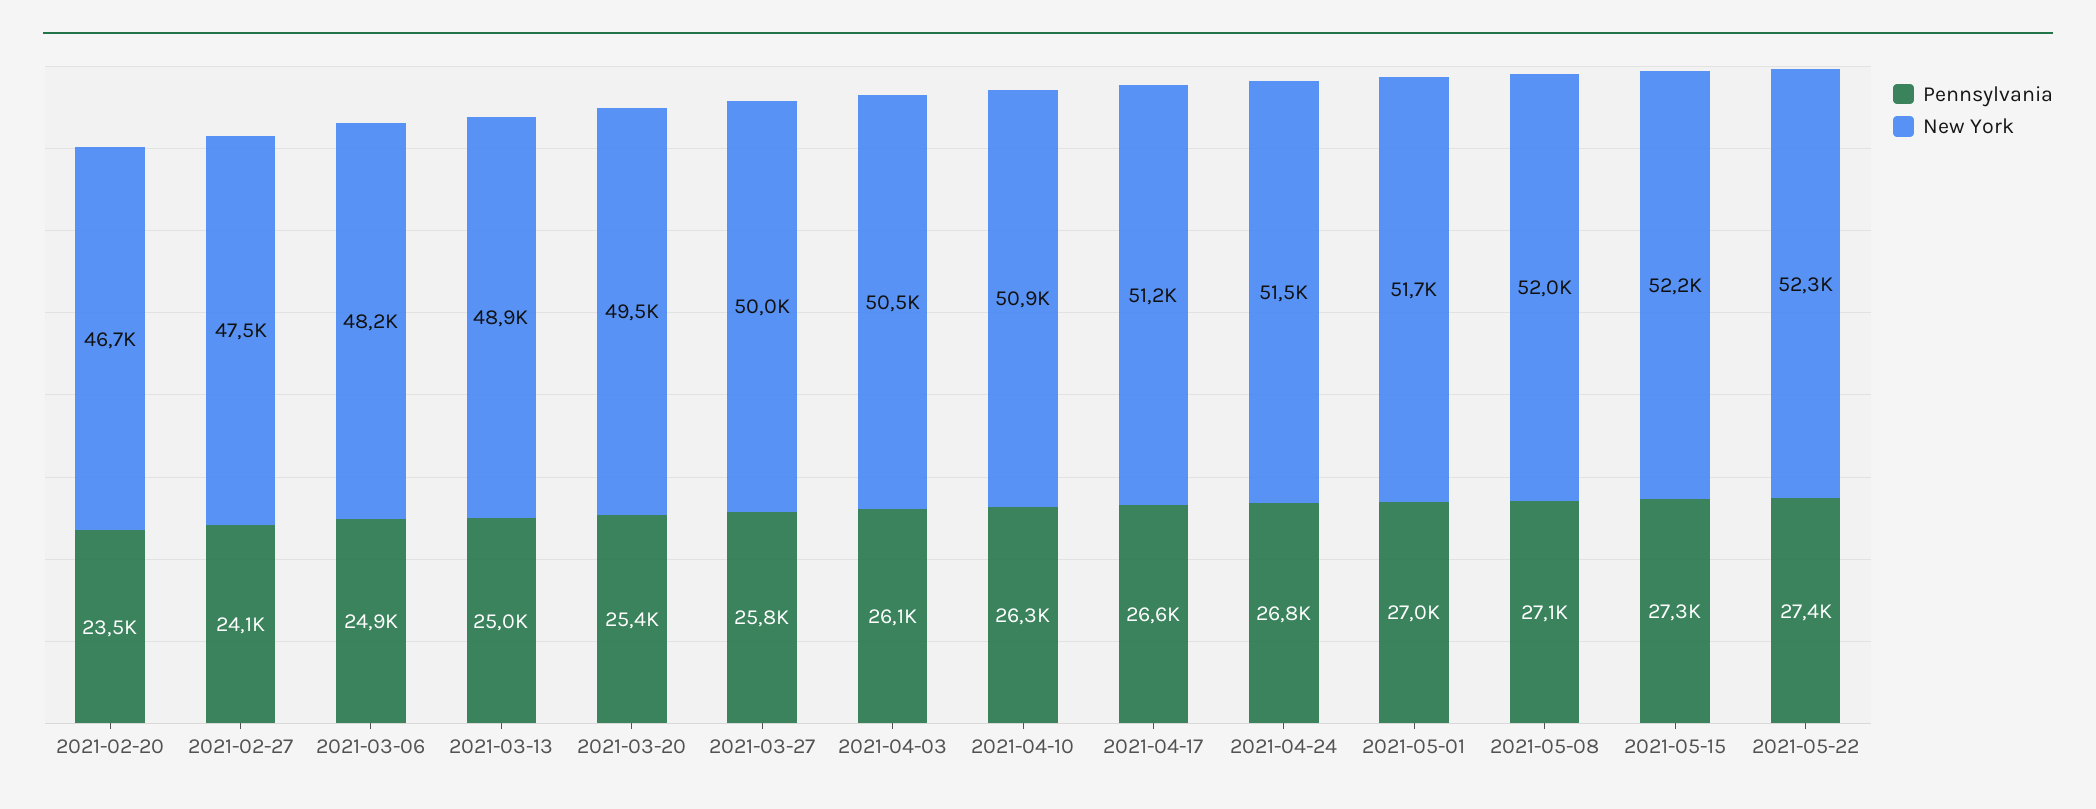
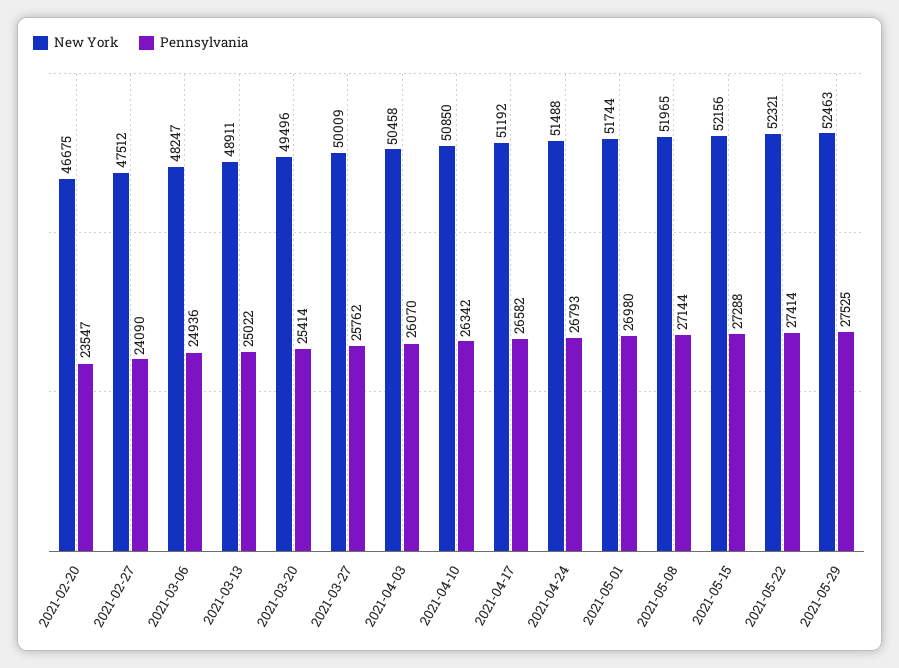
New York, 2021-05-29: none -> 52463
Pennsylvania, 2021-05-29: none -> 27525

